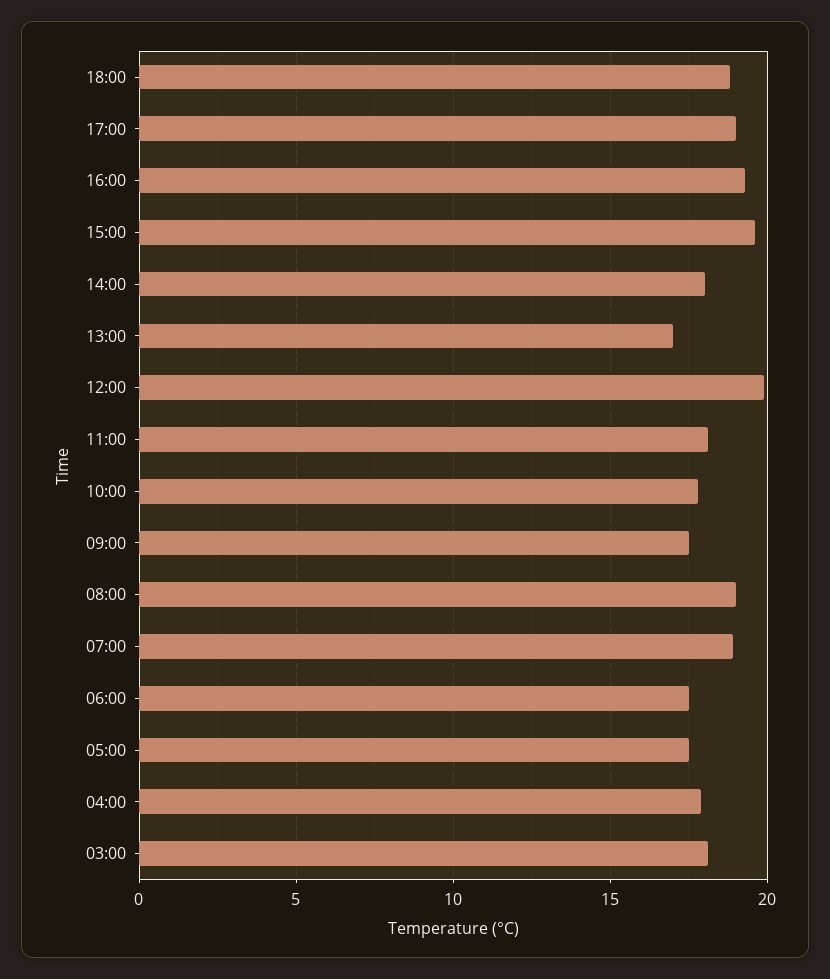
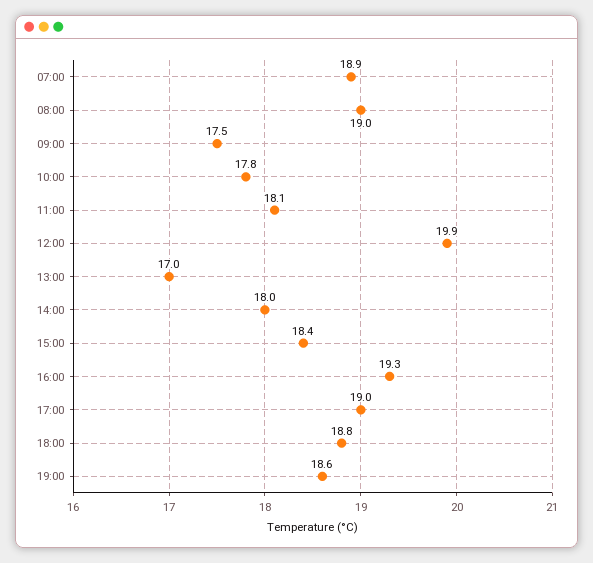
15:00: 19.5 -> 18.4
06:00: 17.5 -> none
05:00: 17.5 -> none
04:00: 18 -> none
03:00: 18 -> none
19:00: none -> 18.6

